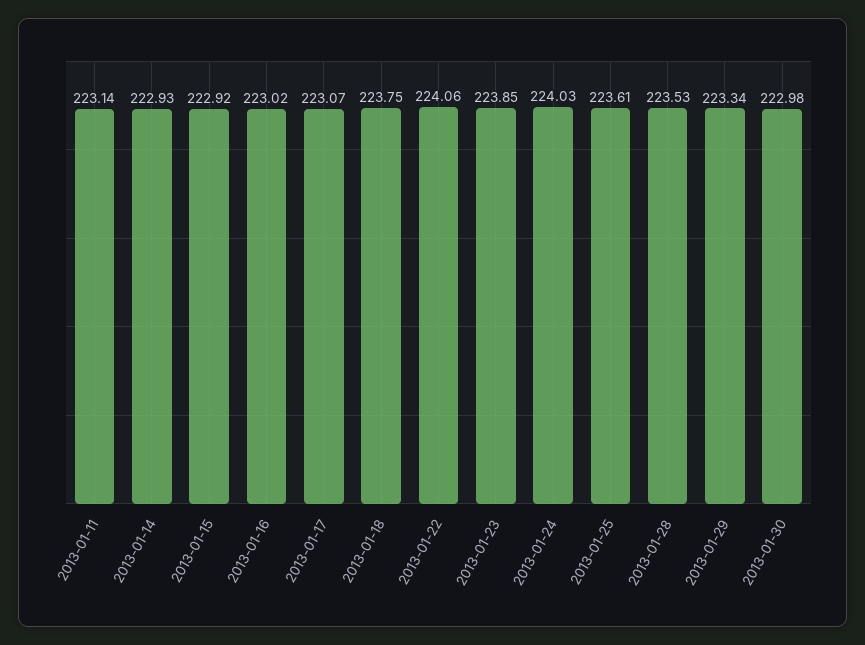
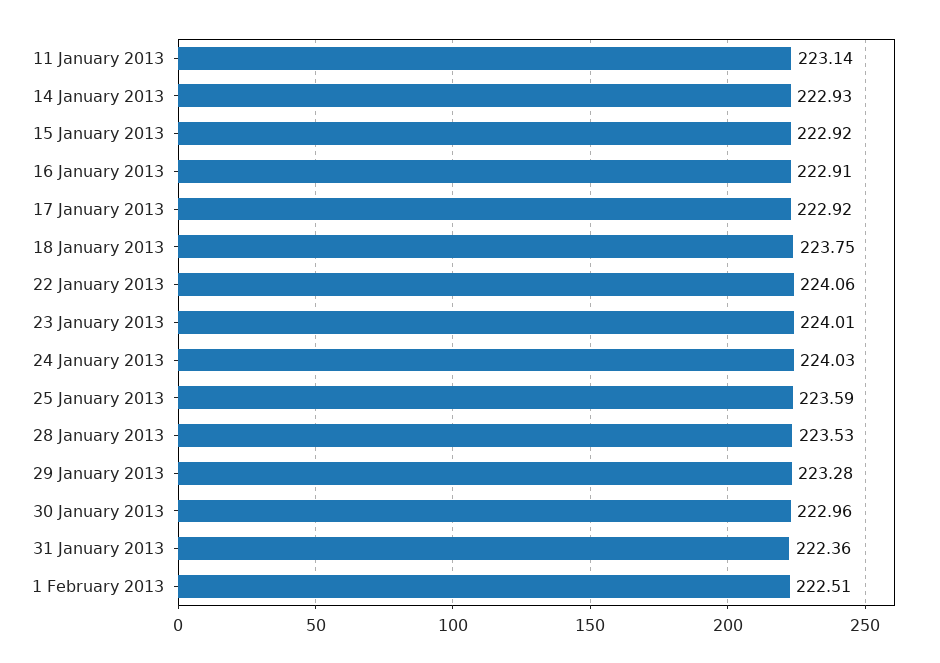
2013-01-16: 223.02 -> 222.91
2013-01-17: 223.07 -> 222.92
2013-01-23: 223.85 -> 224.01
2013-01-25: 223.61 -> 223.59
2013-01-29: 223.34 -> 223.28
2013-01-30: 222.98 -> 222.96
31 January 2013: none -> 222.36
1 February 2013: none -> 222.51

